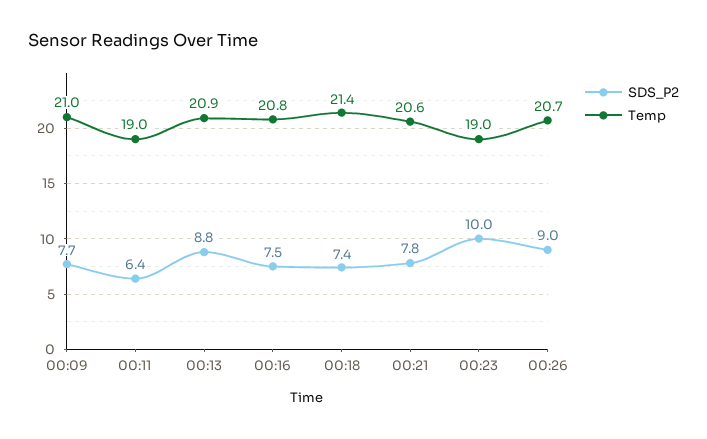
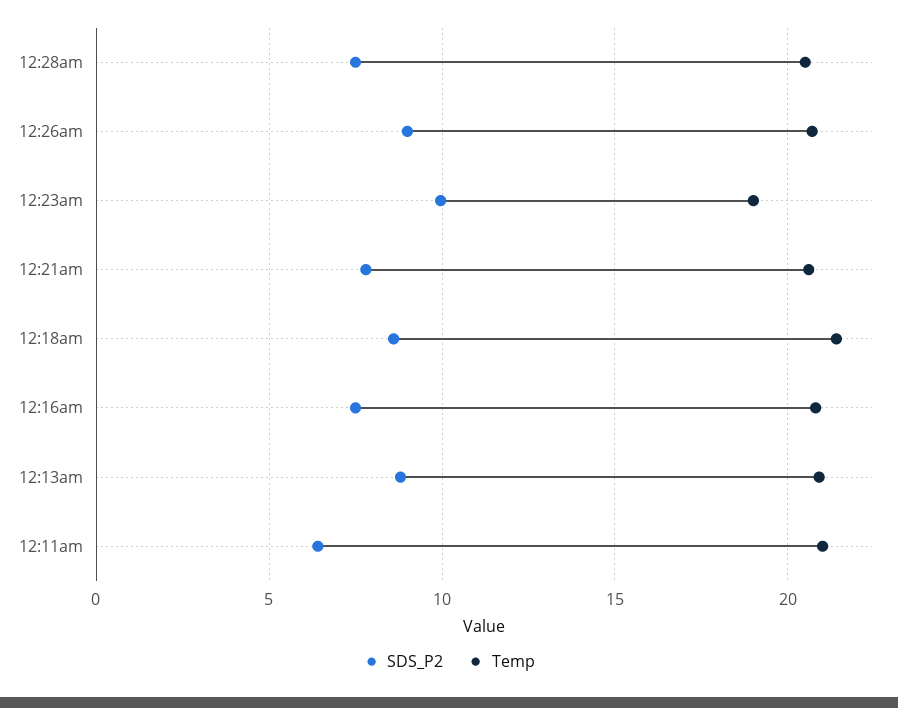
SDS_P2, 00:09: 7.7 -> none
Temp, 00:09: 21 -> none
Temp, 00:11: 19 -> 21
SDS_P2, 00:18: 7.4 -> 8.5
SDS_P2, 12:28am: none -> 7.5
Temp, 12:28am: none -> 20.5

